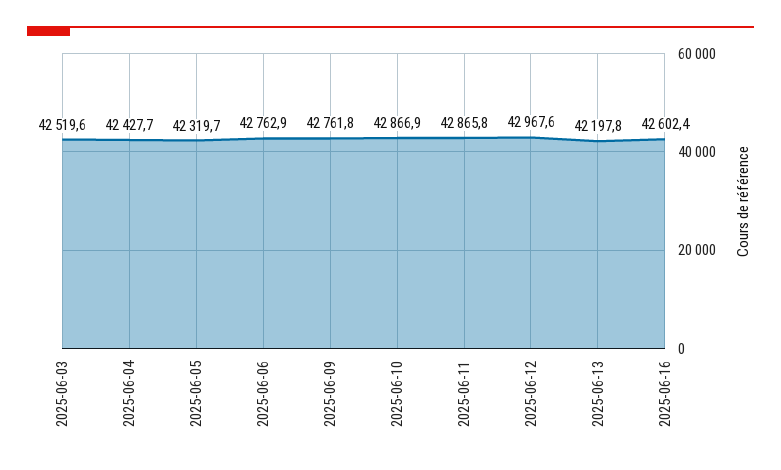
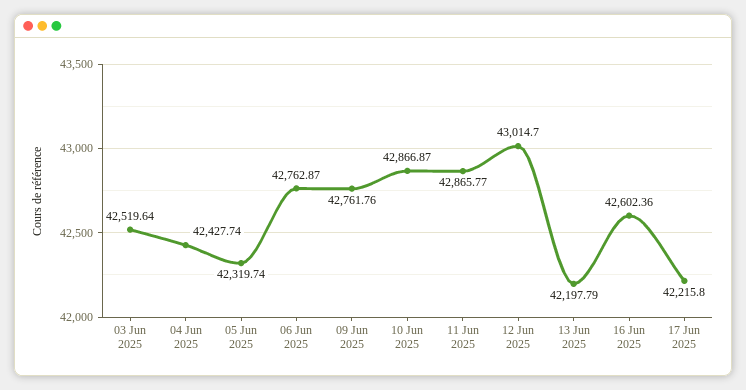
2025-06-12: 42967.6 -> 43014.7
17 Jun 2025: none -> 42215.8

